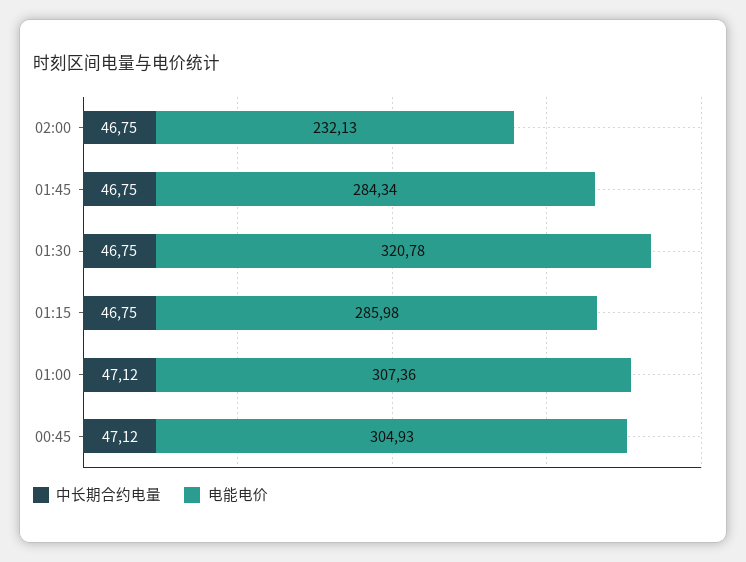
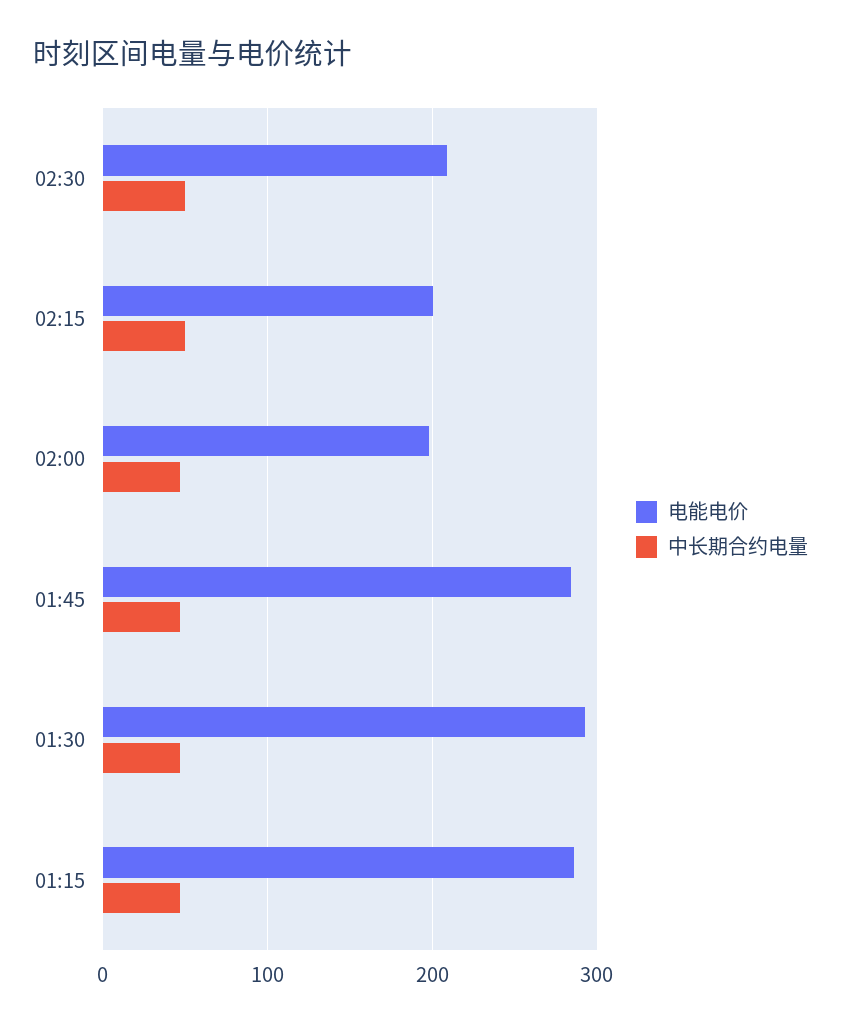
电能电价, 02:00: 232.13 -> 200
电能电价, 01:30: 320.78 -> 290
中长期合约电量, 01:00: 47.12 -> none
电能电价, 01:00: 307.36 -> none
中长期合约电量, 00:45: 47.12 -> none
电能电价, 00:45: 304.93 -> none
电能电价, 02:30: none -> 210
中长期合约电量, 02:30: none -> 50
电能电价, 02:15: none -> 200
中长期合约电量, 02:15: none -> 50

